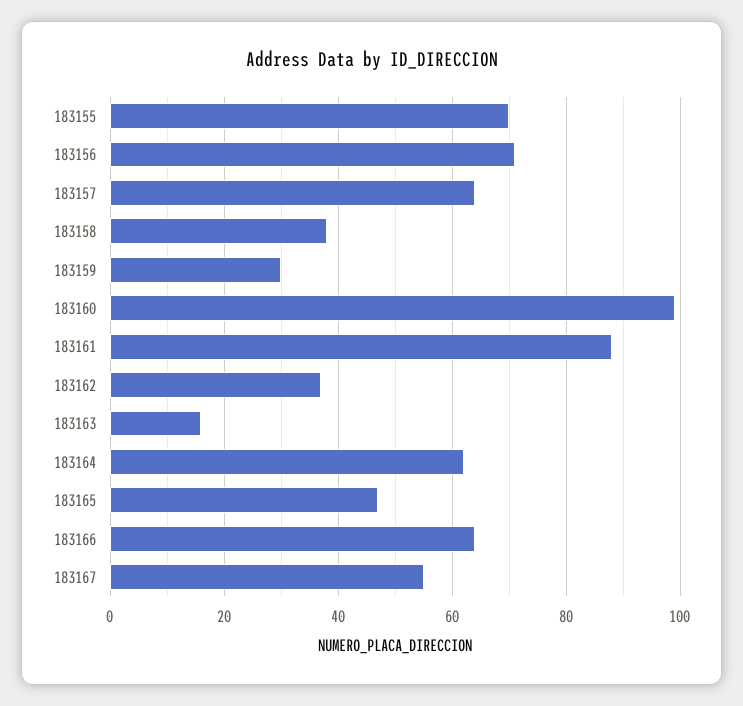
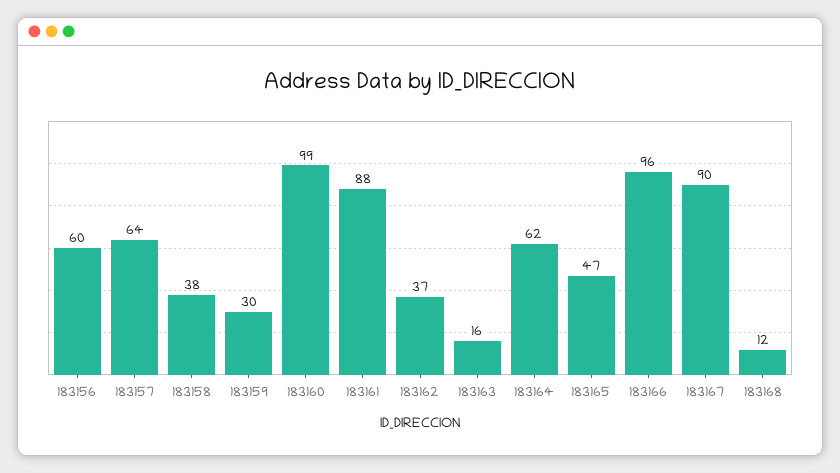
183155: 70 -> none
183156: 70 -> 60
183166: 65 -> 96
183167: 55 -> 90
183168: none -> 12

